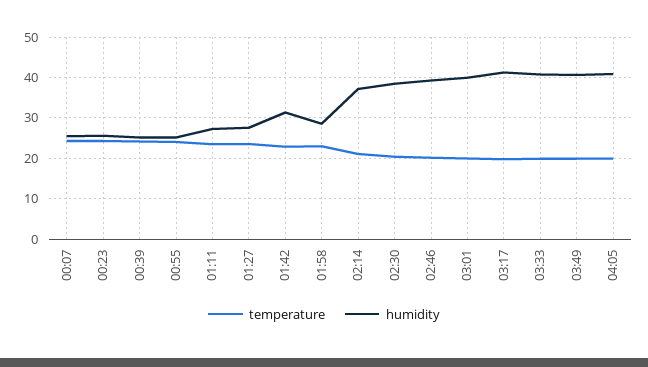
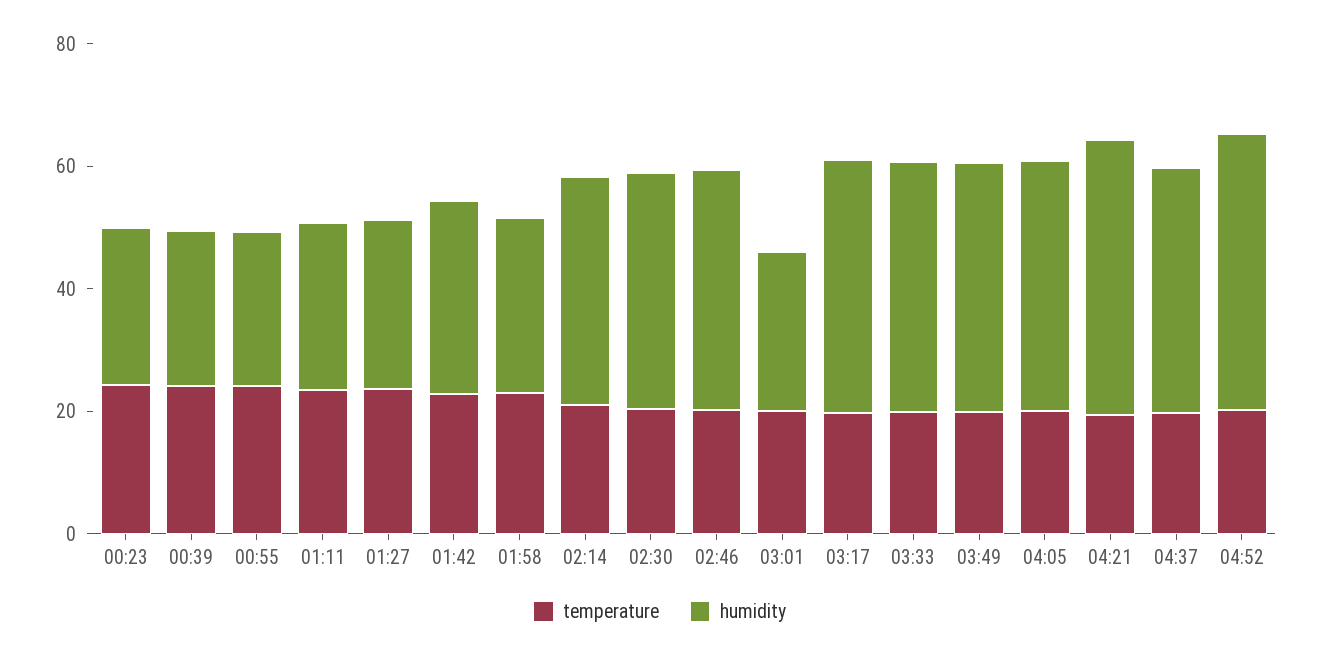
temperature, 00:07: 24 -> none
humidity, 00:07: 26 -> none
humidity, 03:01: 40 -> 25
temperature, 04:21: none -> 20
humidity, 04:21: none -> 45
temperature, 04:37: none -> 20
humidity, 04:37: none -> 40
temperature, 04:52: none -> 20
humidity, 04:52: none -> 45

